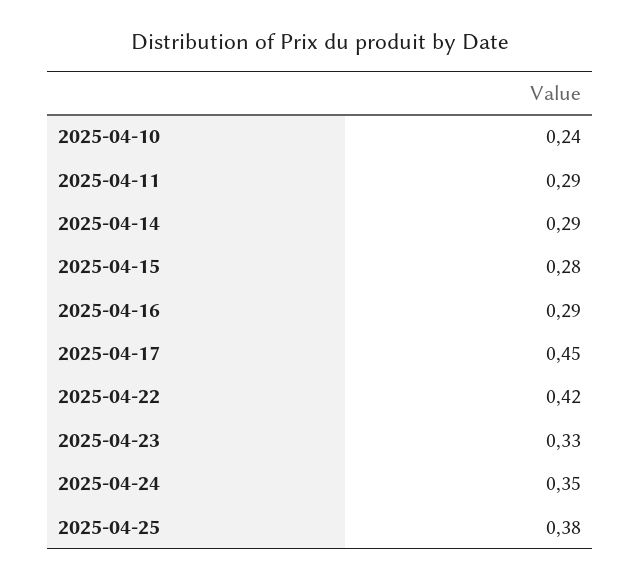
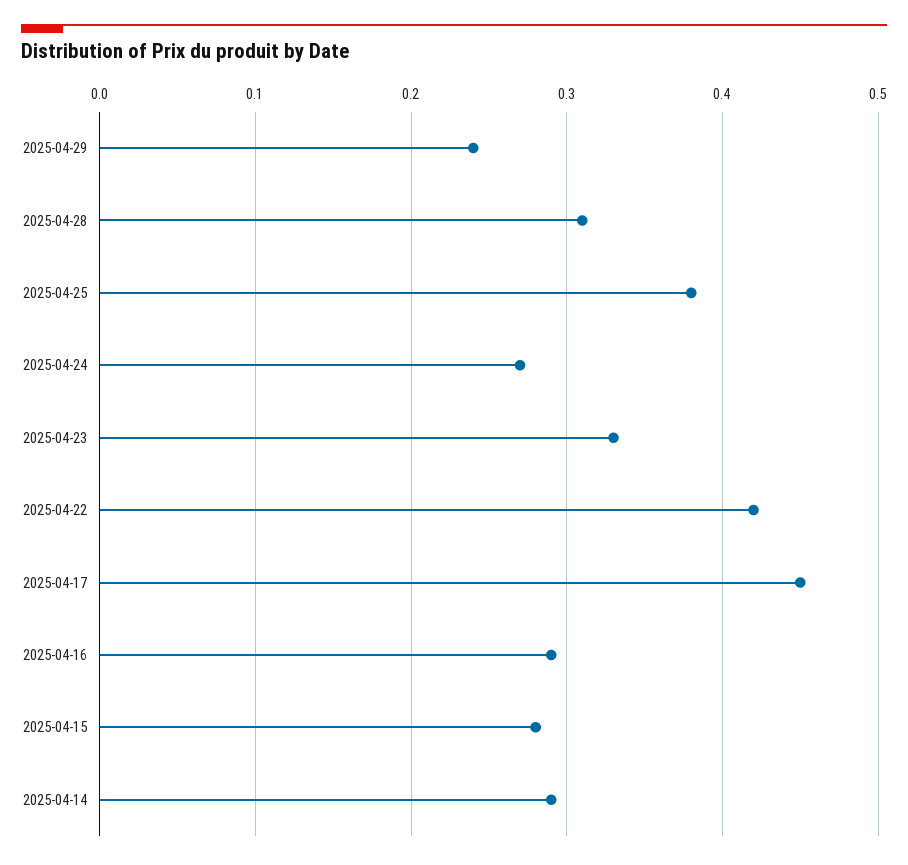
2025-04-10: 0.24 -> none
2025-04-11: 0.29 -> none
2025-04-24: 0.35 -> 0.27
2025-04-29: none -> 0.24
2025-04-28: none -> 0.31

